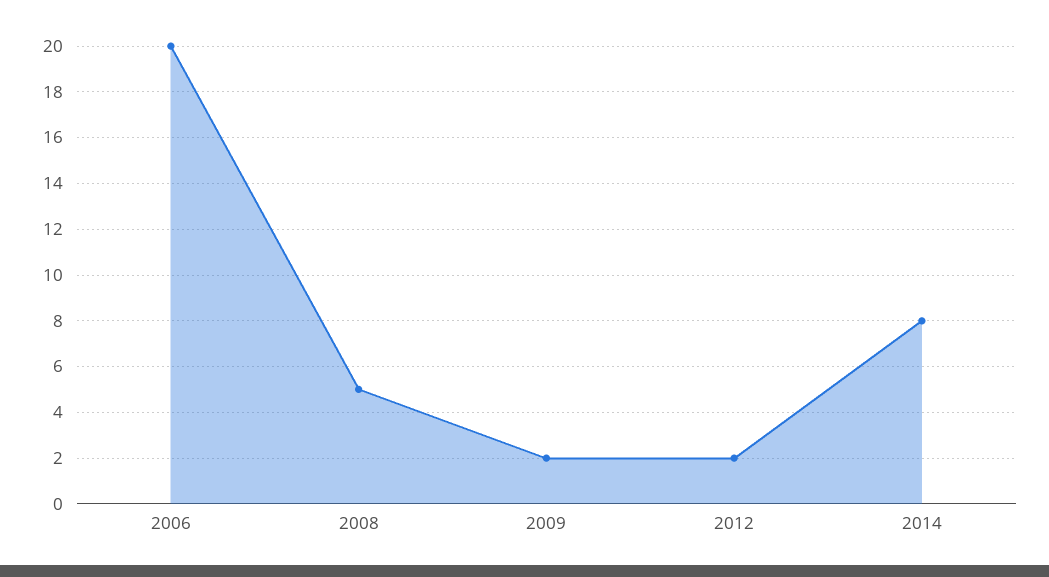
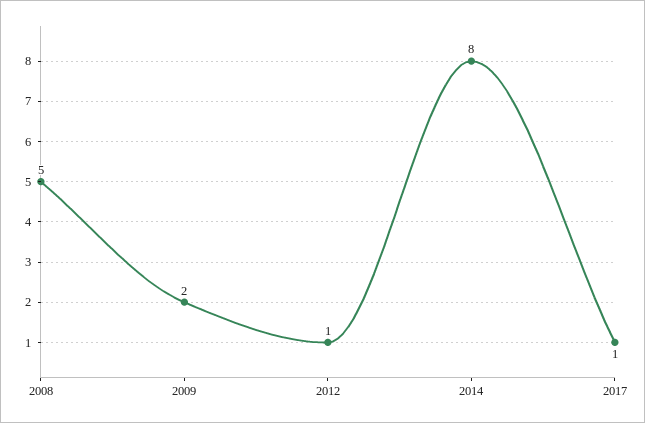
2006: 20 -> none
2012: 2 -> 1
2017: none -> 1

